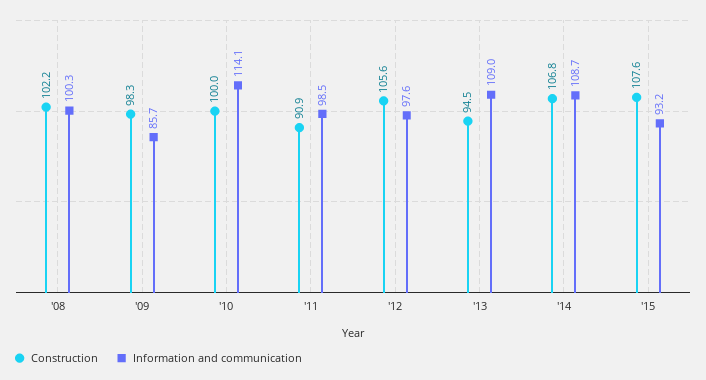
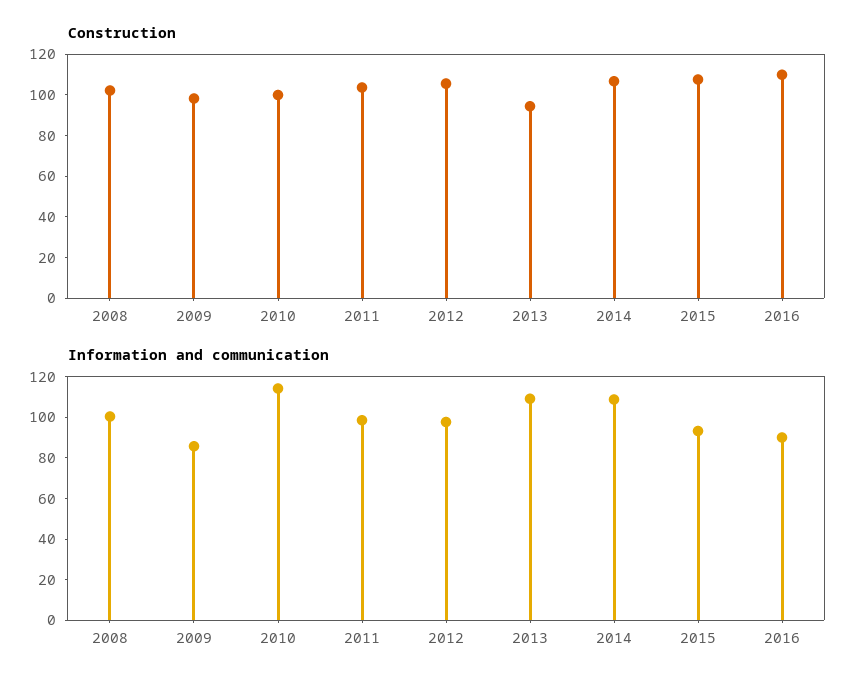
Construction, '11: 90.9 -> 105
Construction, 2016: none -> 110
Information and communication, 2016: none -> 90

